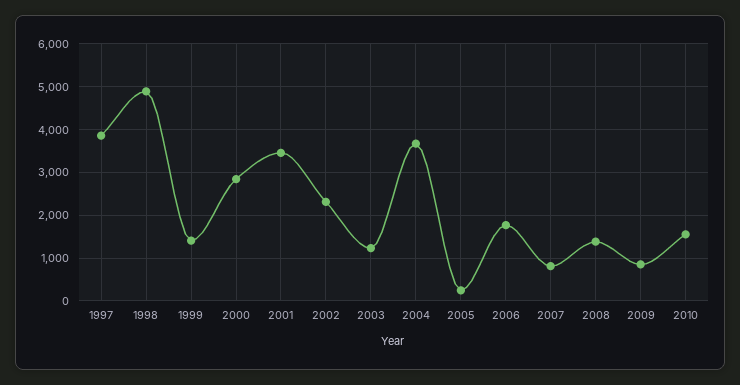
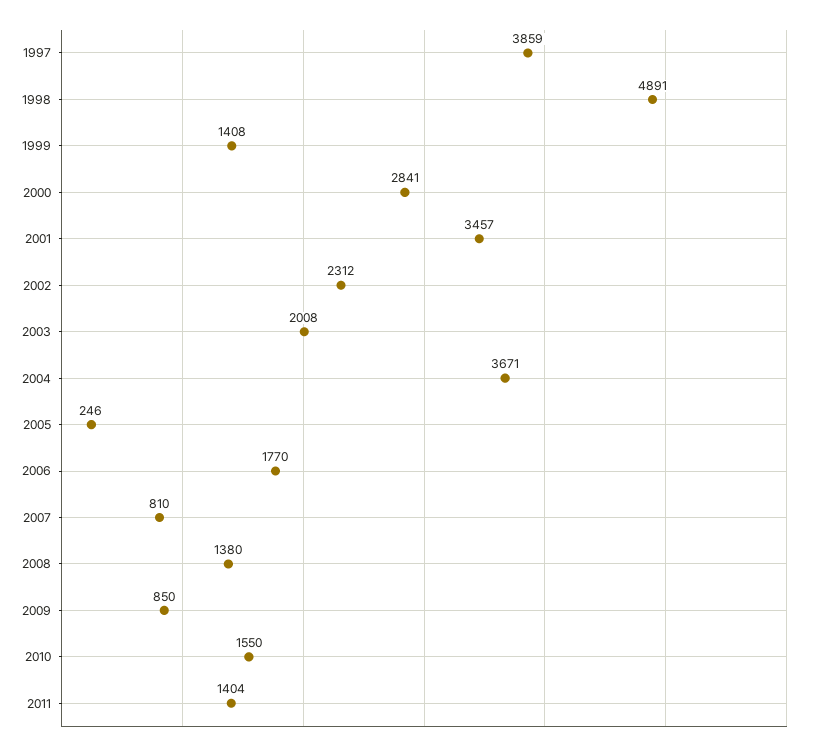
2003: 1200 -> 2008
2011: none -> 1404

